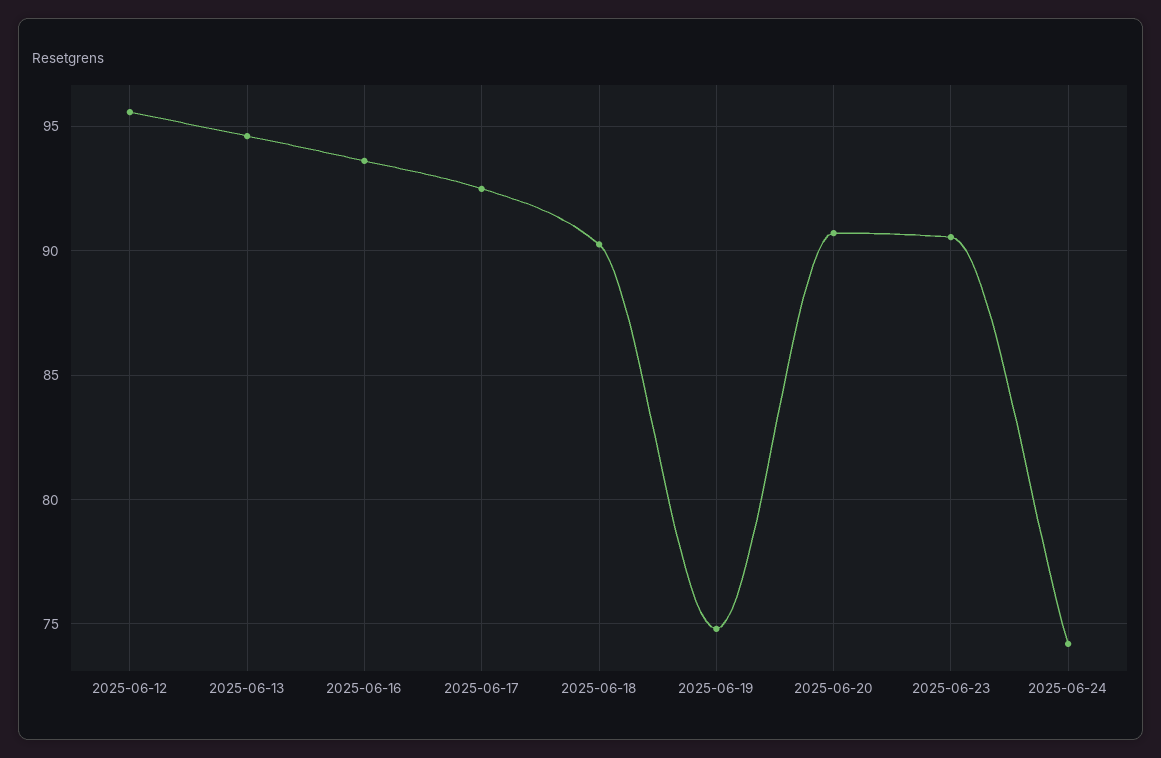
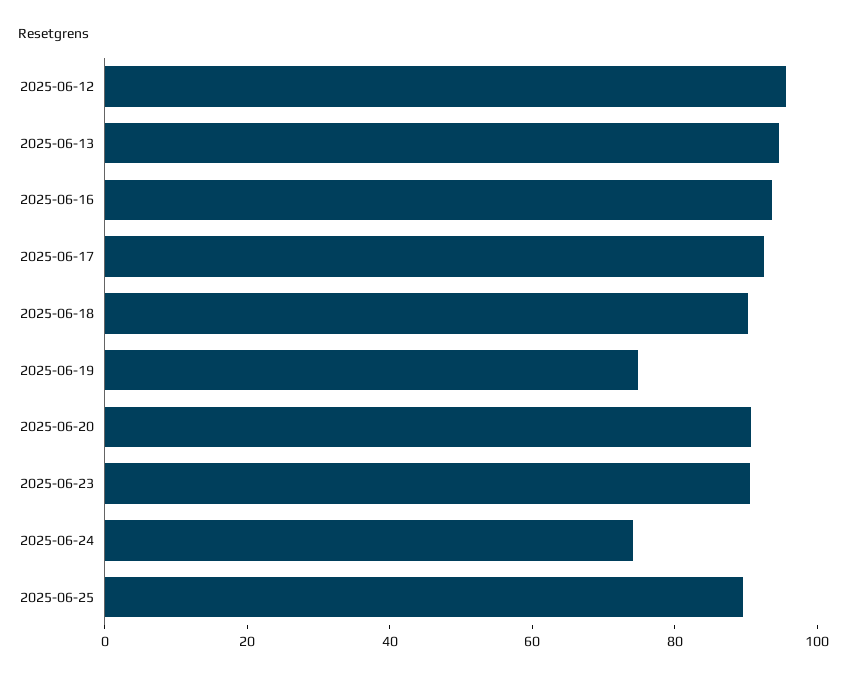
2025-06-25: none -> 90

